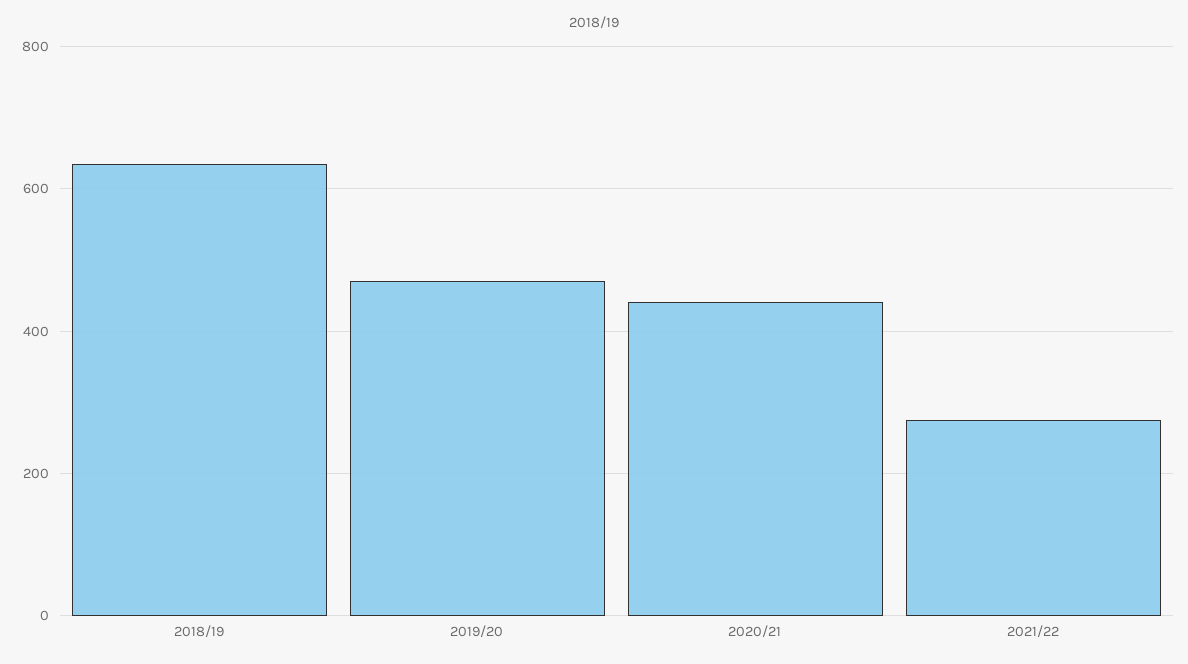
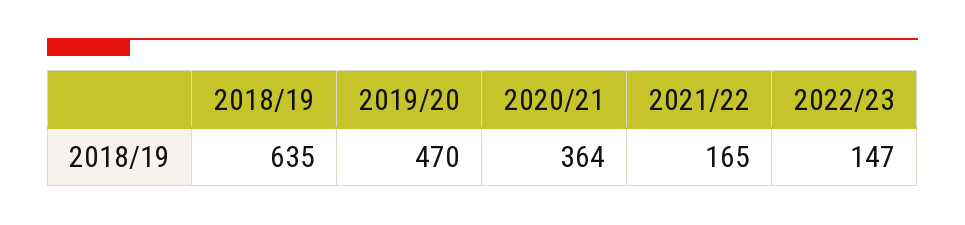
2020/21: 440 -> 364
2021/22: 280 -> 165
2022/23: none -> 147

